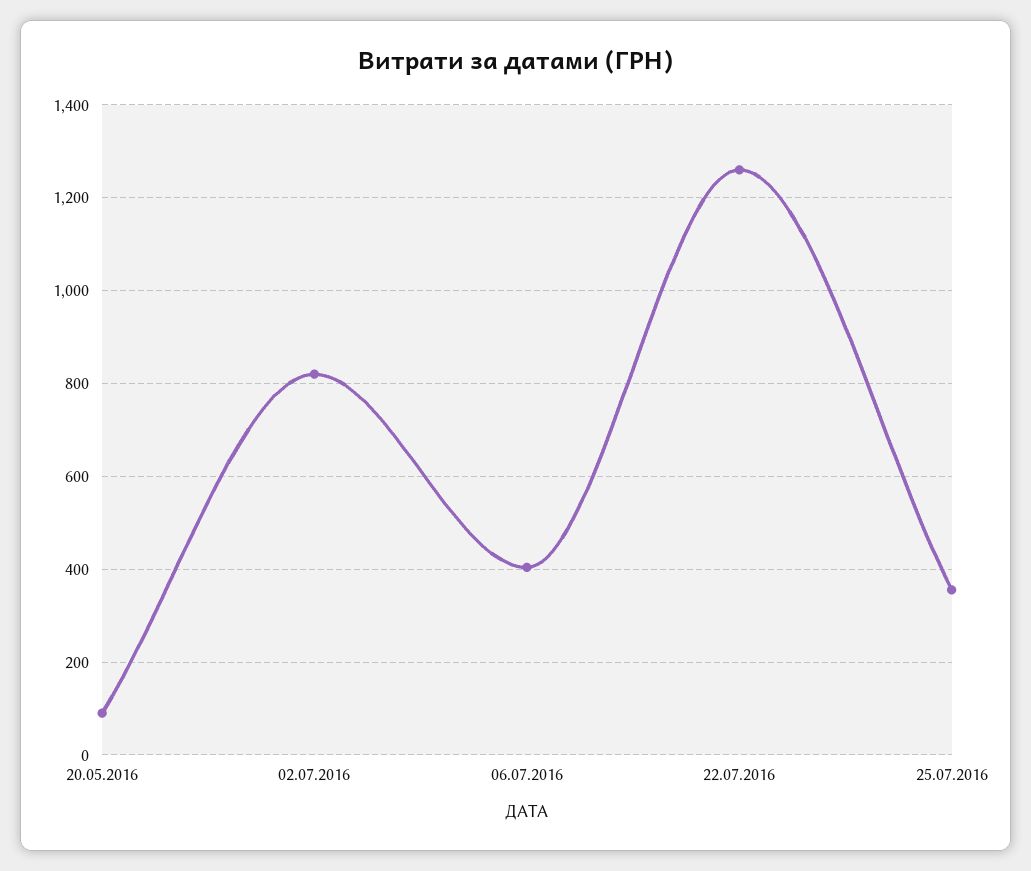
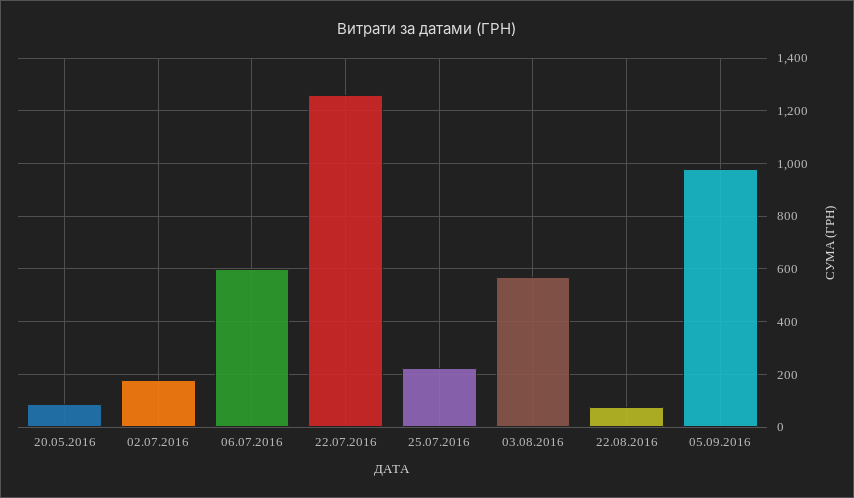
02.07.2016: 820 -> 175
06.07.2016: 400 -> 600
25.07.2016: 360 -> 225
03.08.2016: none -> 575
22.08.2016: none -> 75
05.09.2016: none -> 975

